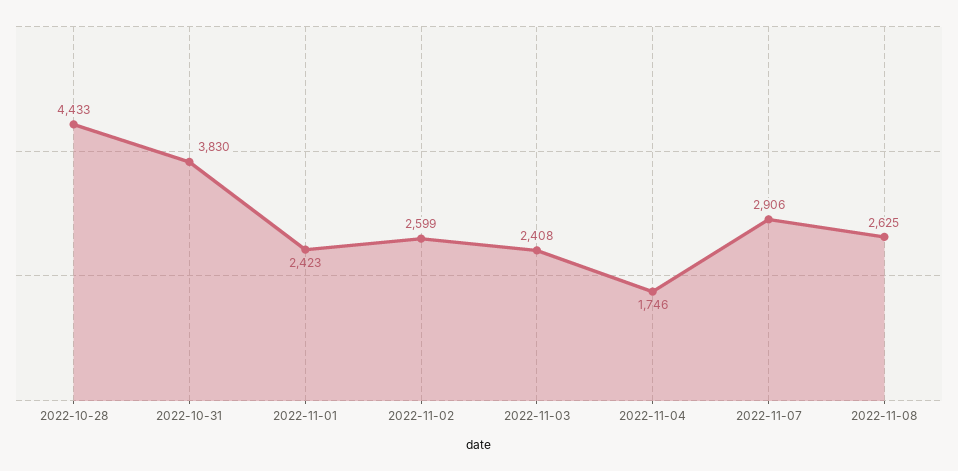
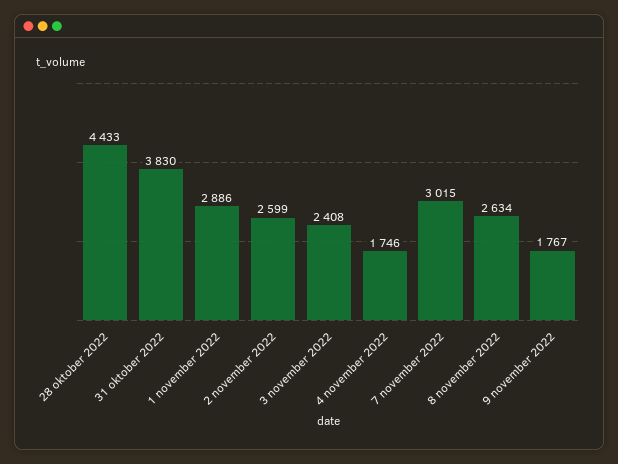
2022-11-01: 2423 -> 2886
2022-11-07: 2906 -> 3015
2022-11-08: 2625 -> 2634
9 november 2022: none -> 1767

